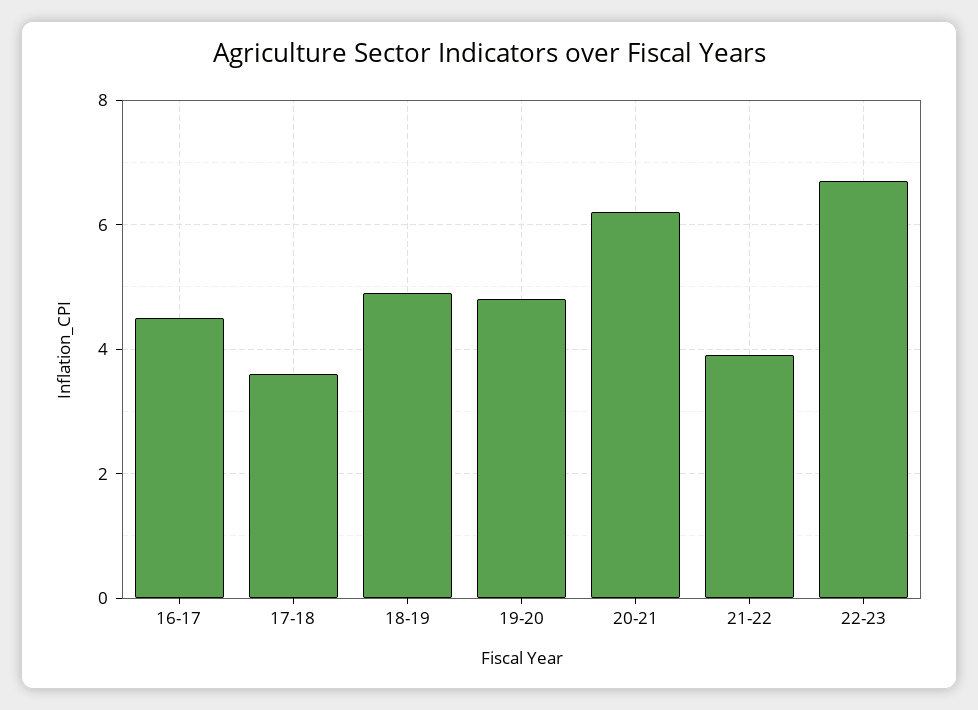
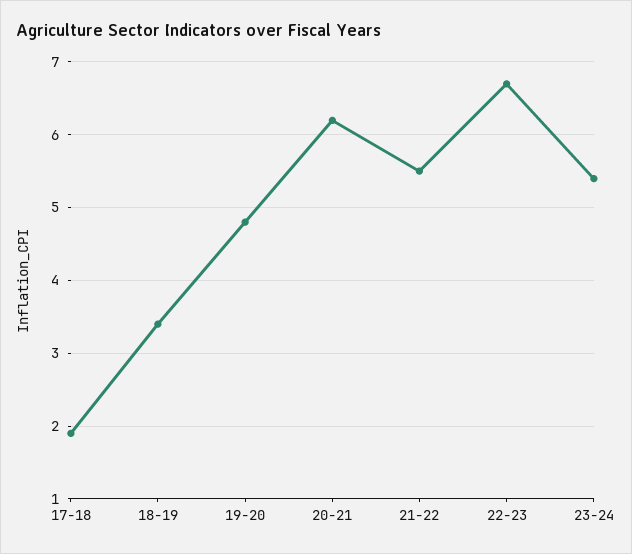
16-17: 4.5 -> none
17-18: 3.5 -> 1.9
18-19: 5 -> 3.4
21-22: 4 -> 5.5
23-24: none -> 5.4

